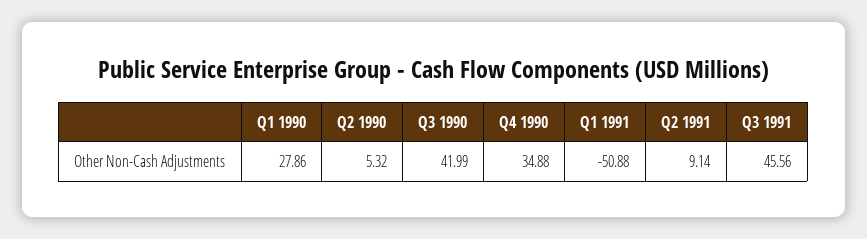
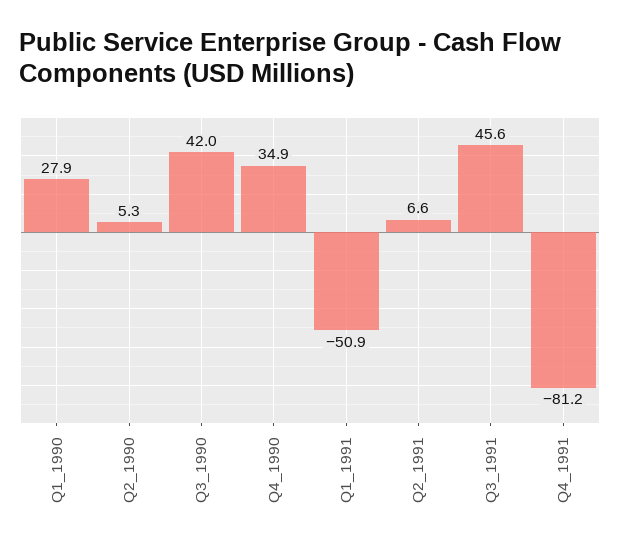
Q2 1991: 9.14 -> 6.6
Q4_1991: none -> -81.2

